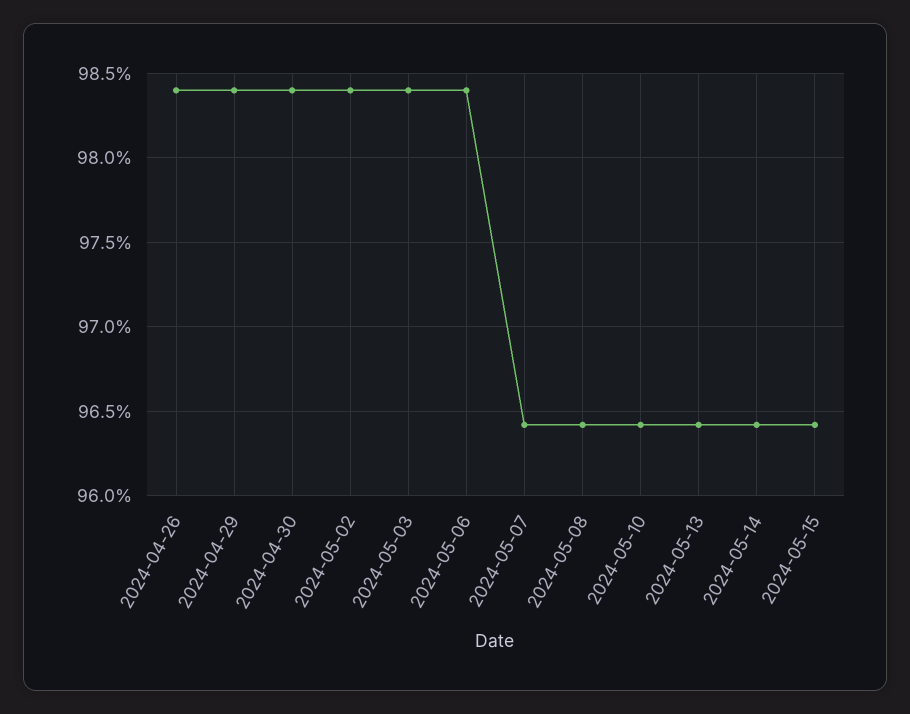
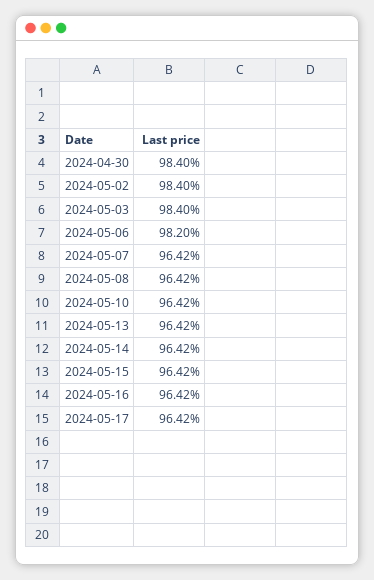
2024-04-26: 98.4 -> none
2024-04-29: 98.4 -> none
2024-05-06: 98.4 -> 98.2
2024-05-16: none -> 96.42
2024-05-17: none -> 96.42

